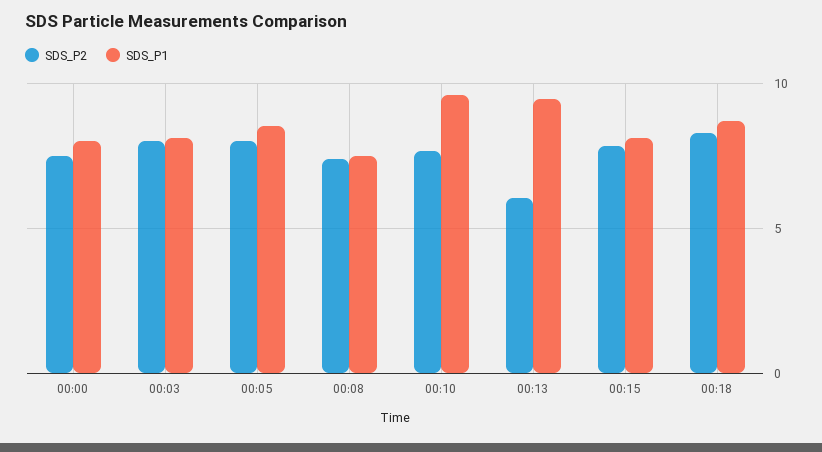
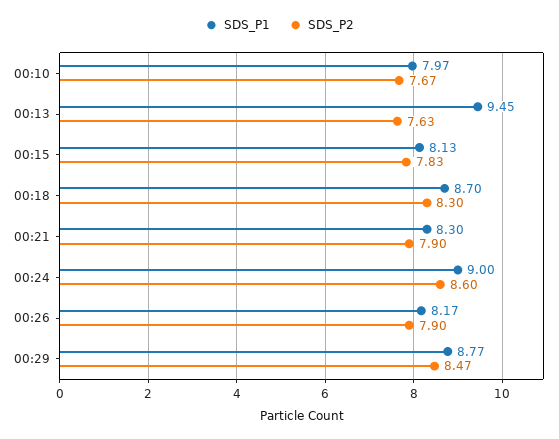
SDS_P2, 00:00: 7.5 -> none
SDS_P1, 00:00: 8 -> none
SDS_P2, 00:03: 8 -> none
SDS_P1, 00:03: 8 -> none
SDS_P2, 00:05: 8 -> none
SDS_P1, 00:05: 8.5 -> none
SDS_P2, 00:08: 7.5 -> none
SDS_P1, 00:08: 7.5 -> none
SDS_P1, 00:10: 9.5 -> 7.97
SDS_P2, 00:13: 6 -> 7.63
SDS_P1, 00:21: none -> 8.3
SDS_P2, 00:21: none -> 7.9
SDS_P1, 00:24: none -> 9
SDS_P2, 00:24: none -> 8.6
SDS_P1, 00:26: none -> 8.17
SDS_P2, 00:26: none -> 7.9
SDS_P1, 00:29: none -> 8.77
SDS_P2, 00:29: none -> 8.47

